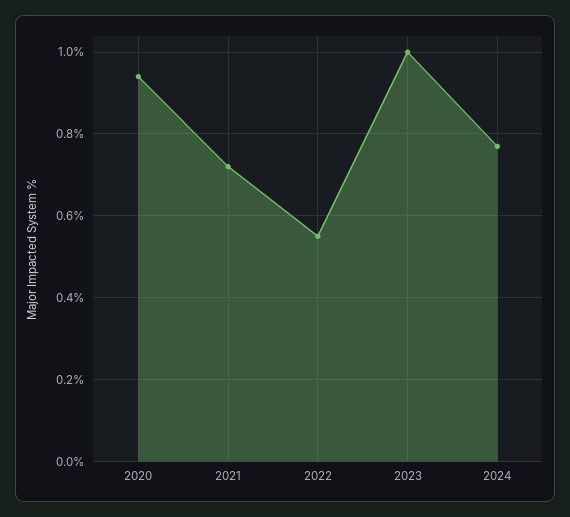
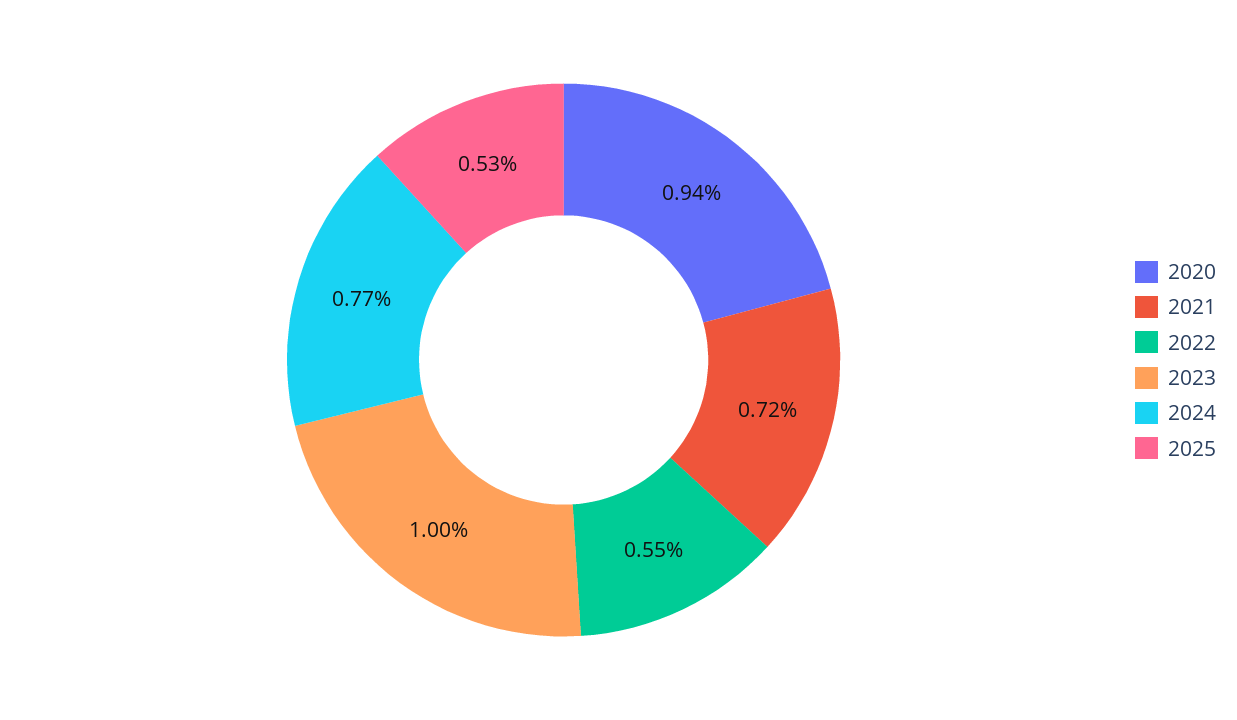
2025: none -> 0.53

